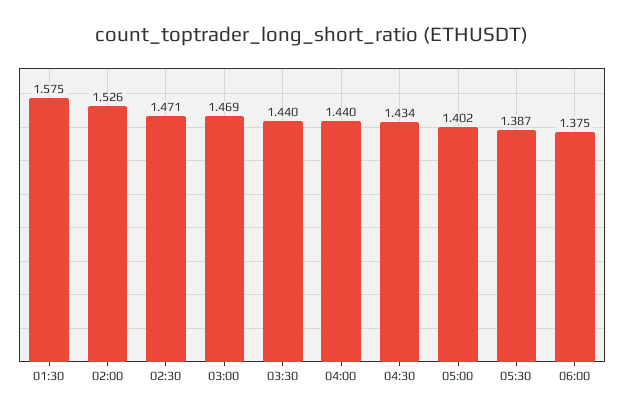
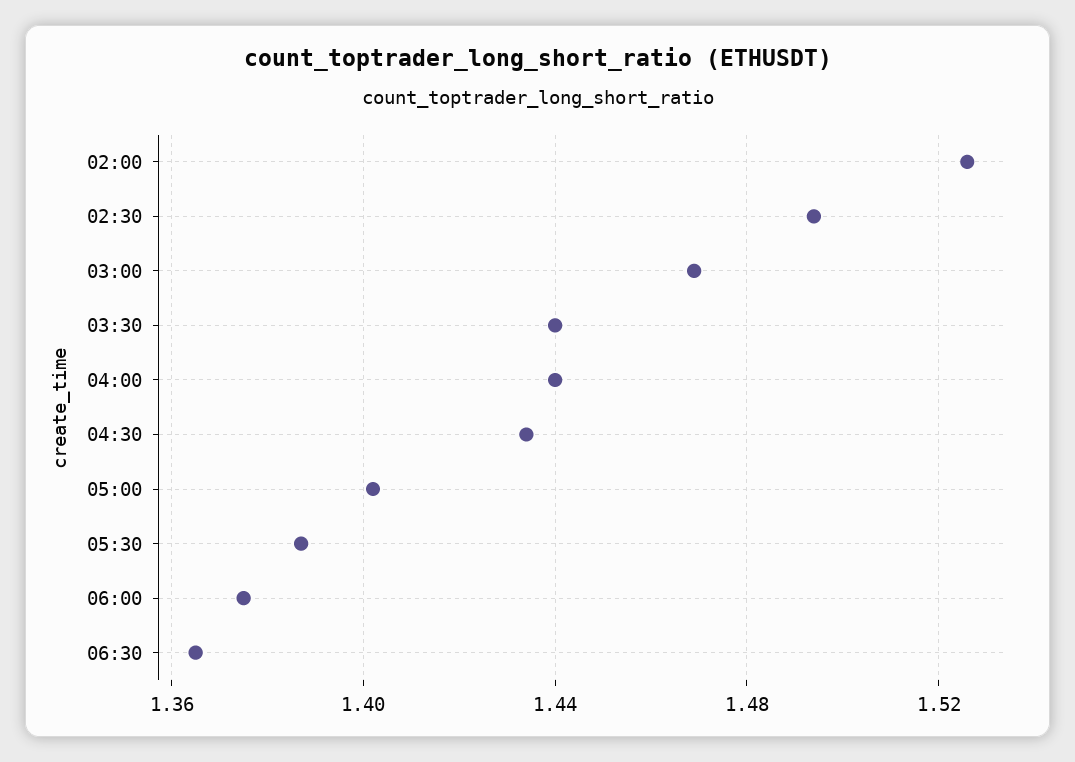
01:30: 1.575 -> none
02:30: 1.471 -> 1.495
06:30: none -> 1.365

